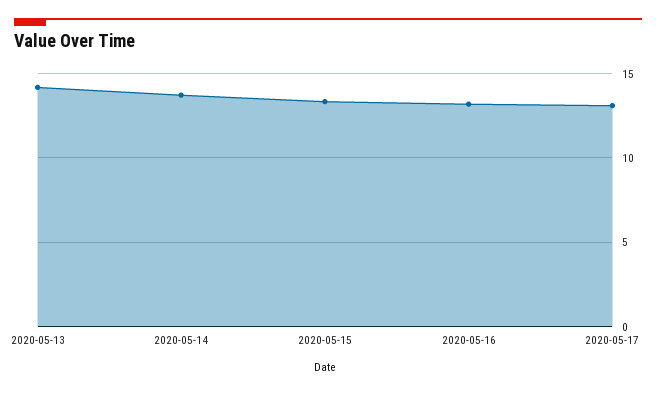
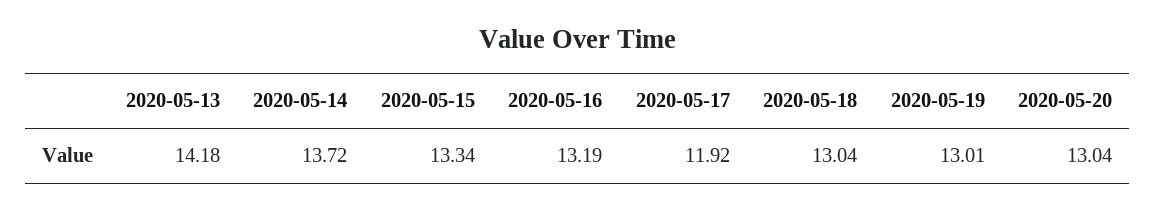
2020-05-17: 13 -> 11.92
2020-05-18: none -> 13.04
2020-05-19: none -> 13.01
2020-05-20: none -> 13.04

